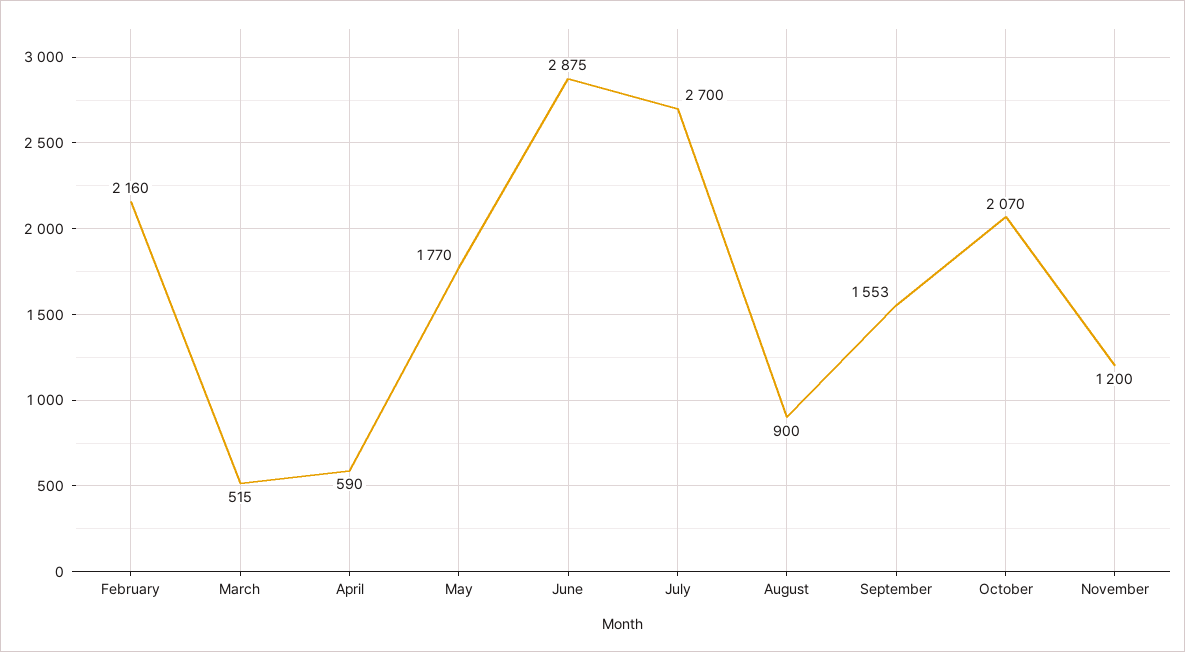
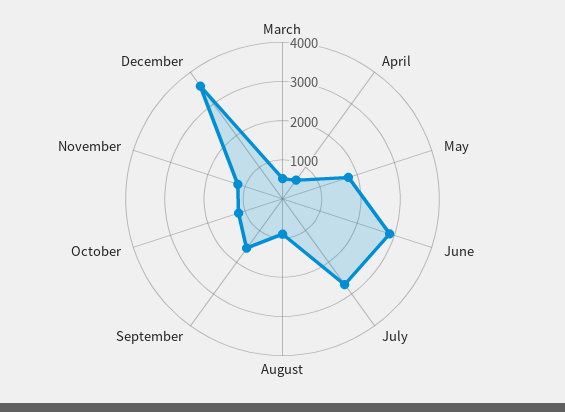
February: 2160 -> none
October: 2070 -> 1250
December: none -> 3500

